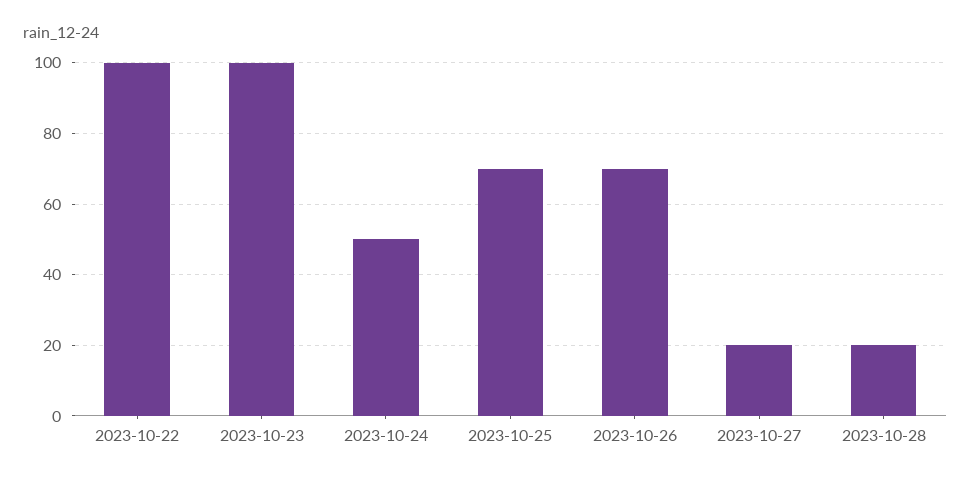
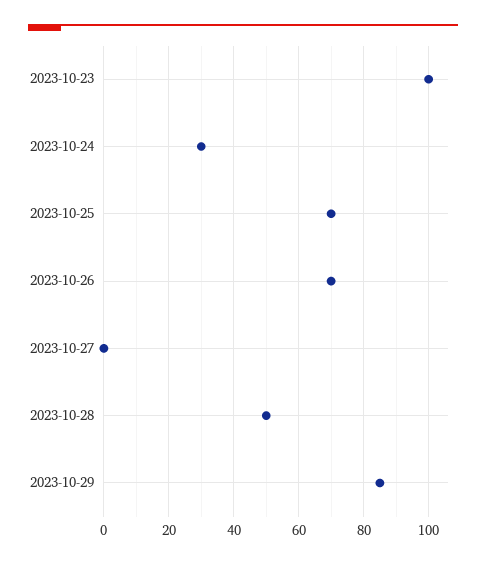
2023-10-22: 100 -> none
2023-10-24: 50 -> 30
2023-10-27: 20 -> 0
2023-10-28: 20 -> 50
2023-10-29: none -> 85

